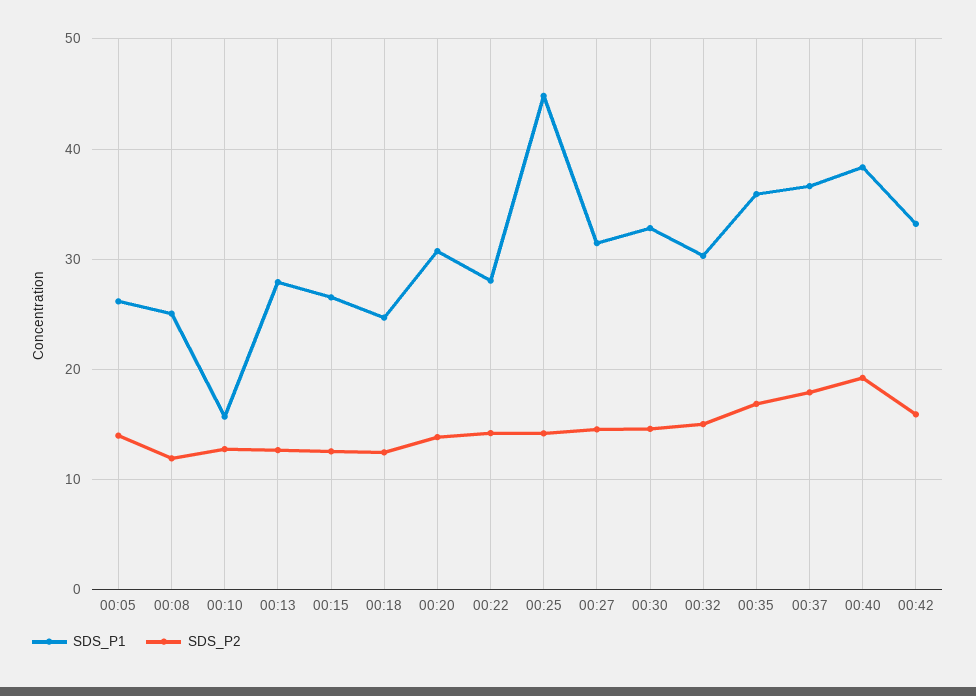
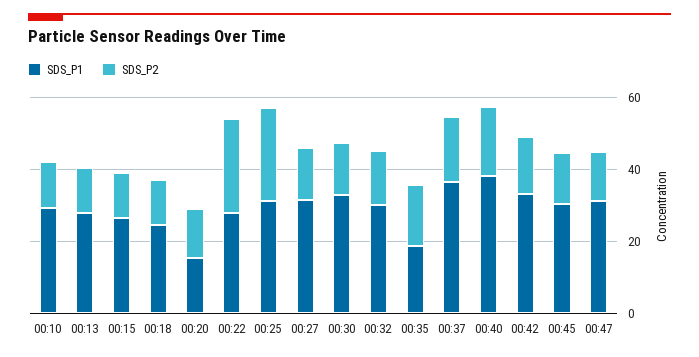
SDS_P1, 00:05: 26 -> none
SDS_P2, 00:05: 14 -> none
SDS_P1, 00:08: 25 -> none
SDS_P2, 00:08: 12 -> none
SDS_P1, 00:10: 16 -> 30
SDS_P1, 00:20: 31 -> 15
SDS_P2, 00:22: 14 -> 25
SDS_P1, 00:25: 45 -> 30
SDS_P2, 00:25: 14 -> 25
SDS_P1, 00:35: 36 -> 20
SDS_P1, 00:45: none -> 30
SDS_P2, 00:45: none -> 15
SDS_P1, 00:47: none -> 30
SDS_P2, 00:47: none -> 15

